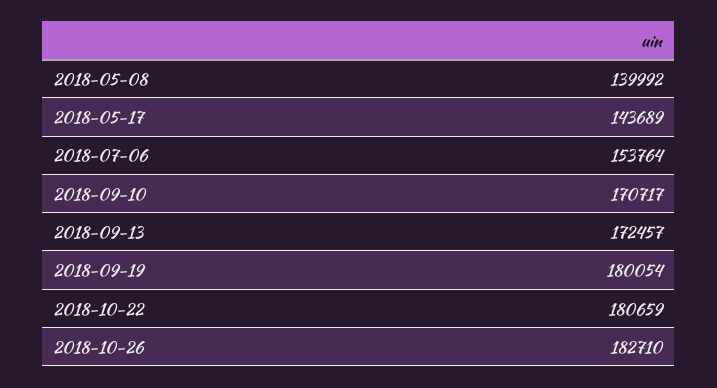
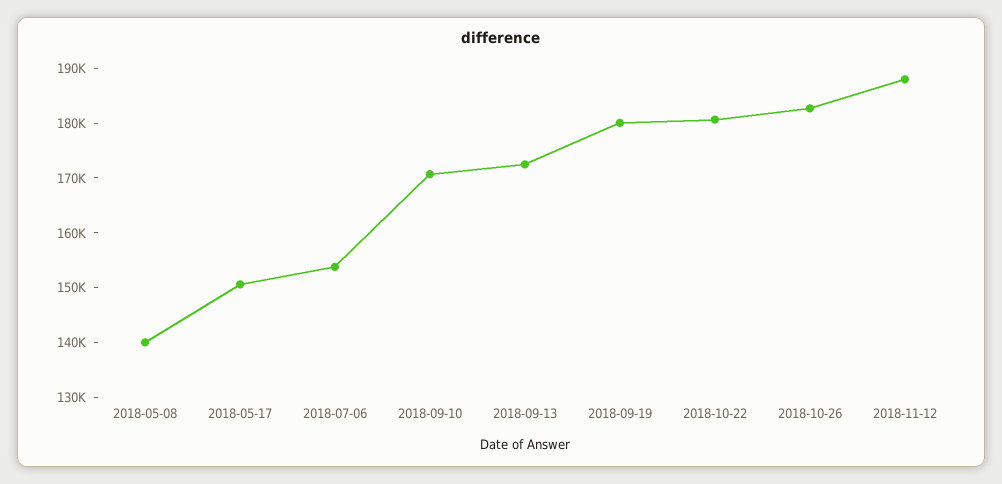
2018-05-17: 143689 -> 150000
2018-11-12: none -> 188000

